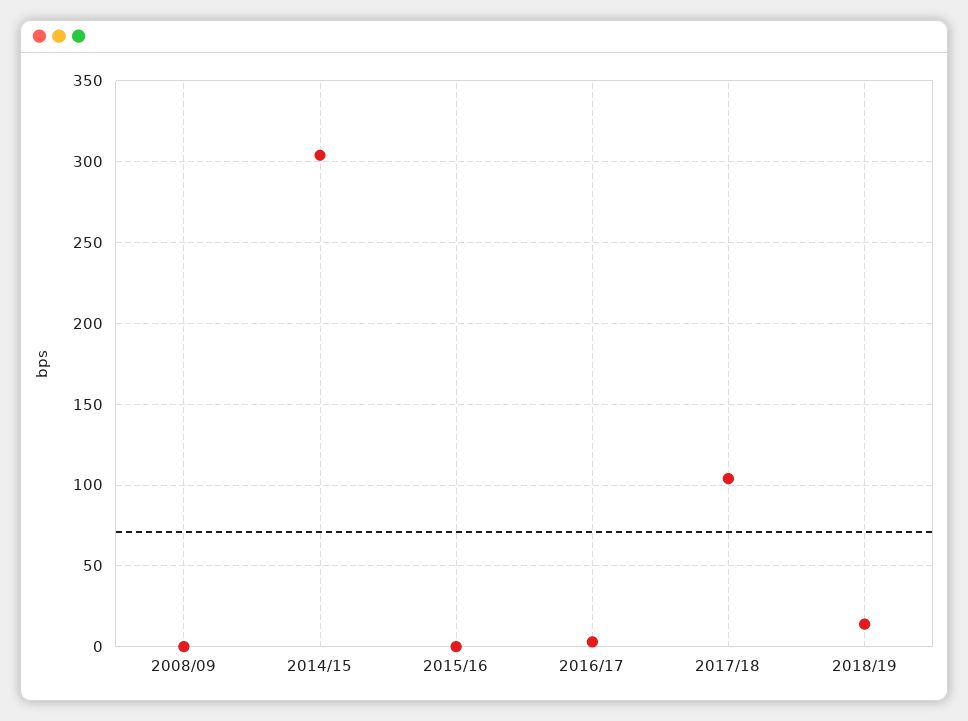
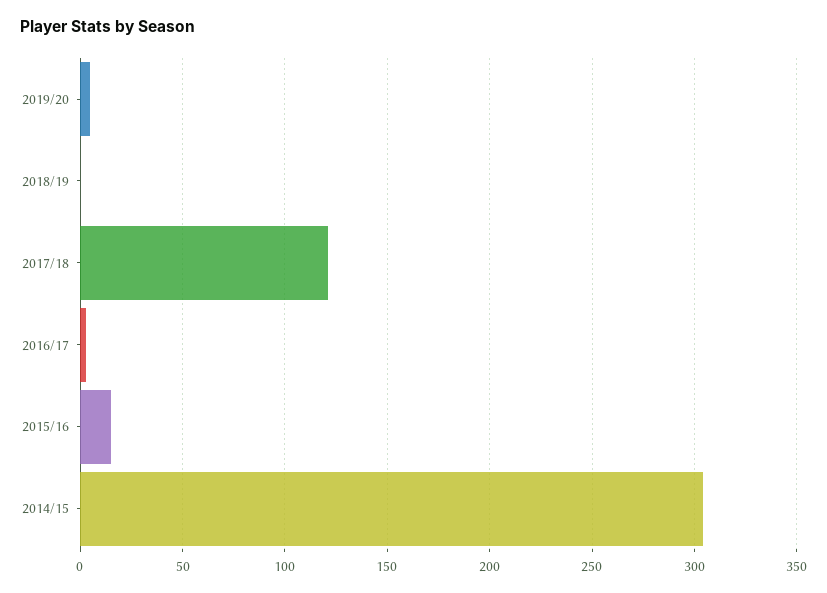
2008/09: 0 -> none
2015/16: 0 -> 15
2017/18: 105 -> 120
2018/19: 15 -> 0
2019/20: none -> 5

